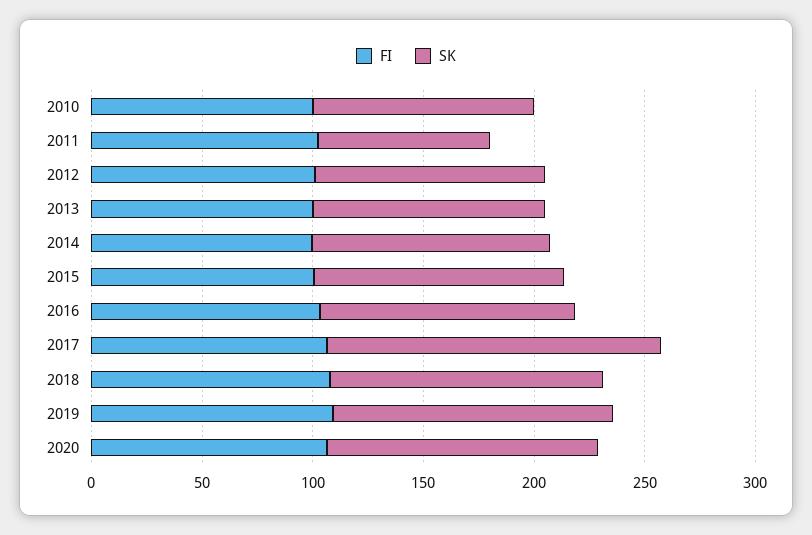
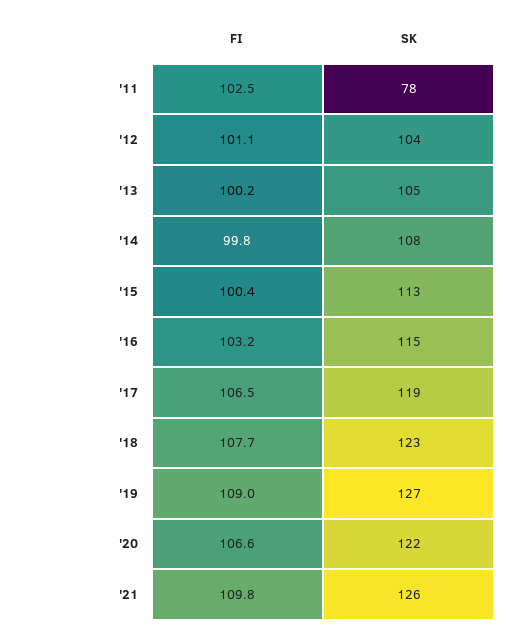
FI, 2010: 100 -> none
SK, 2010: 100 -> none
SK, 2017: 150 -> 119
FI, '21: none -> 109.8
SK, '21: none -> 126

